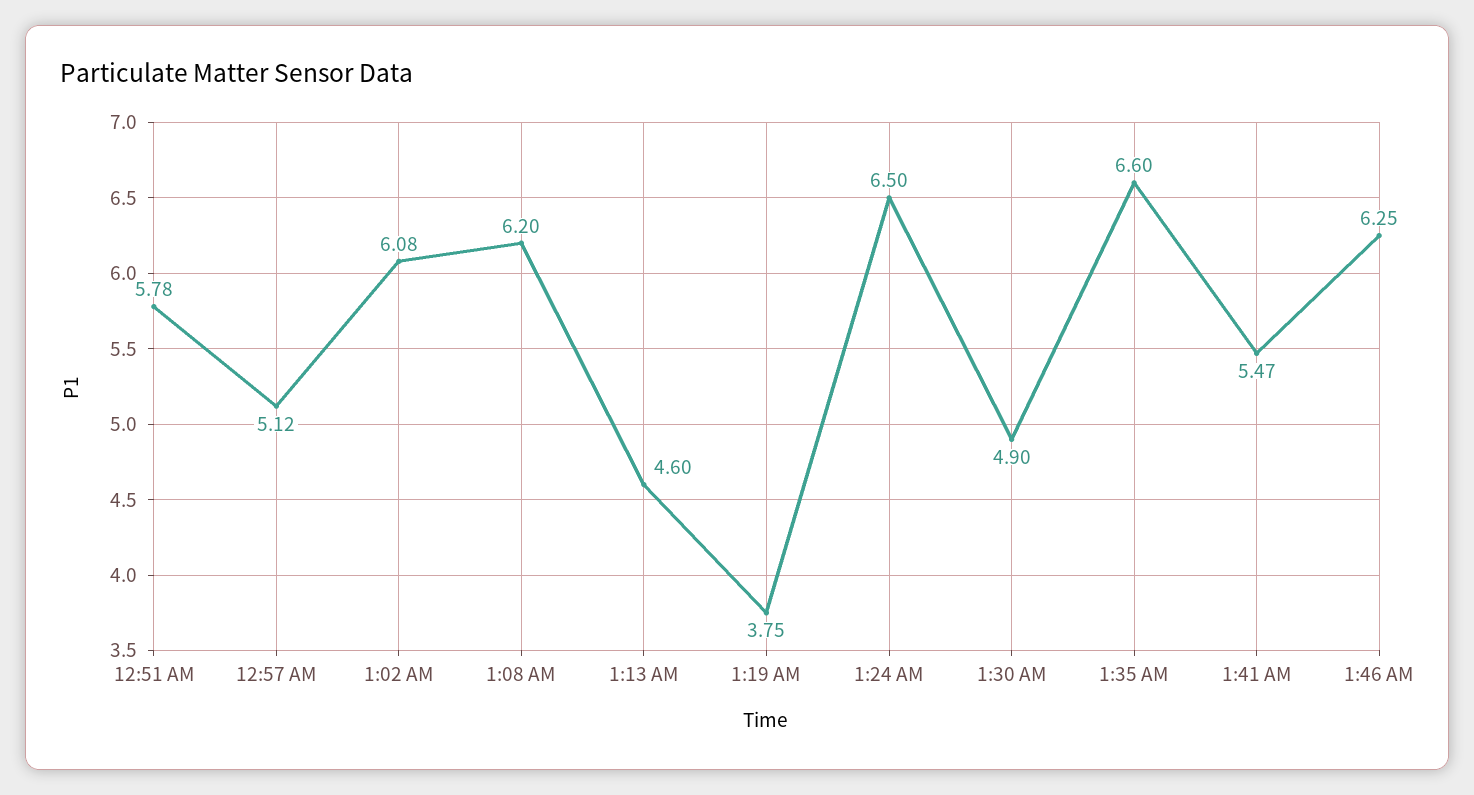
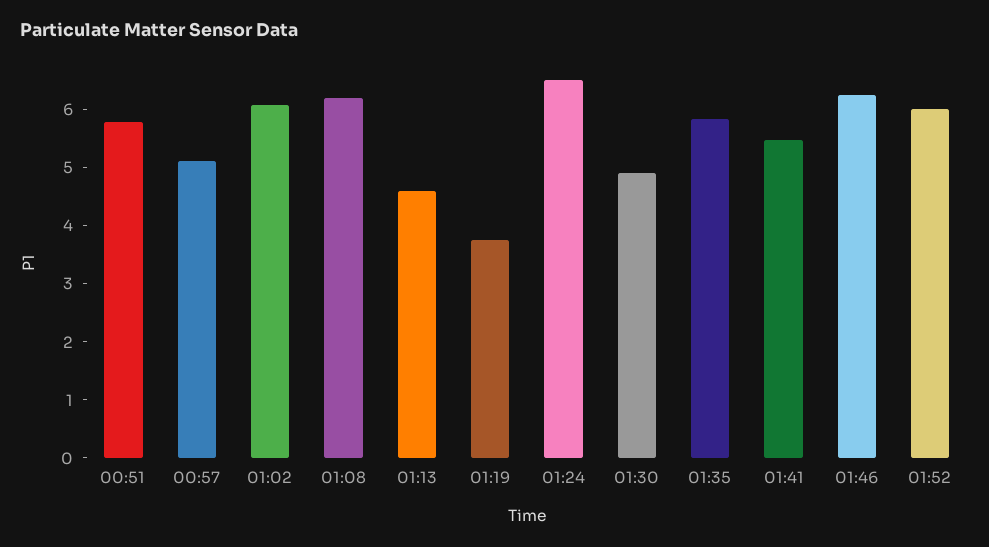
1:35 AM: 6.6 -> 5.8
01:52: none -> 6

